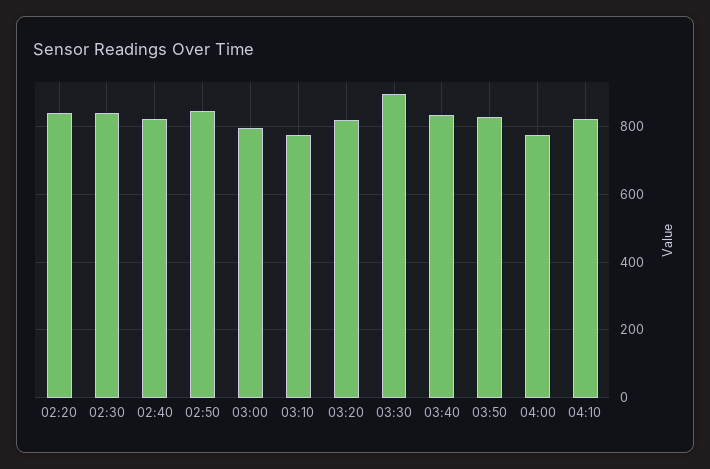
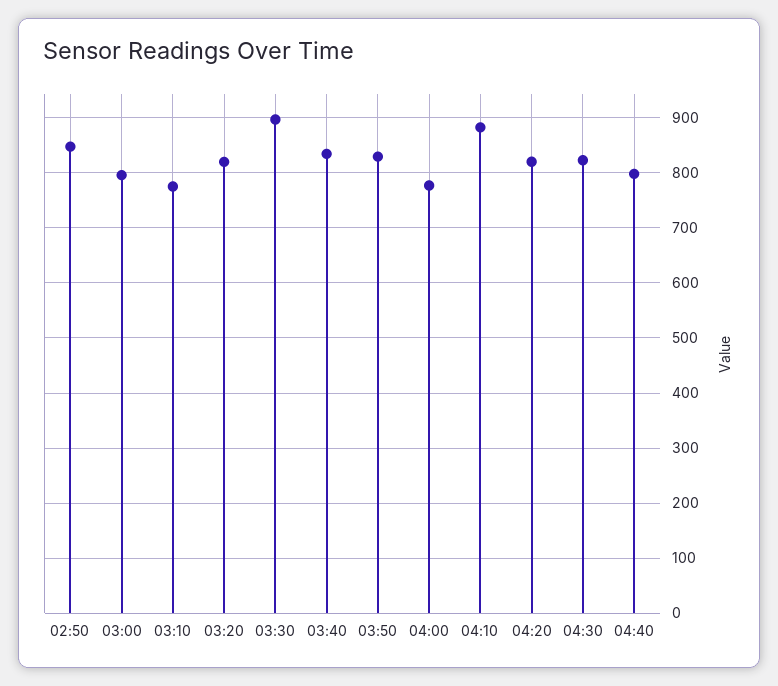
02:20: 840 -> none
02:30: 840 -> none
02:40: 820 -> none
04:10: 820 -> 880
04:20: none -> 820
04:30: none -> 820
04:40: none -> 800

